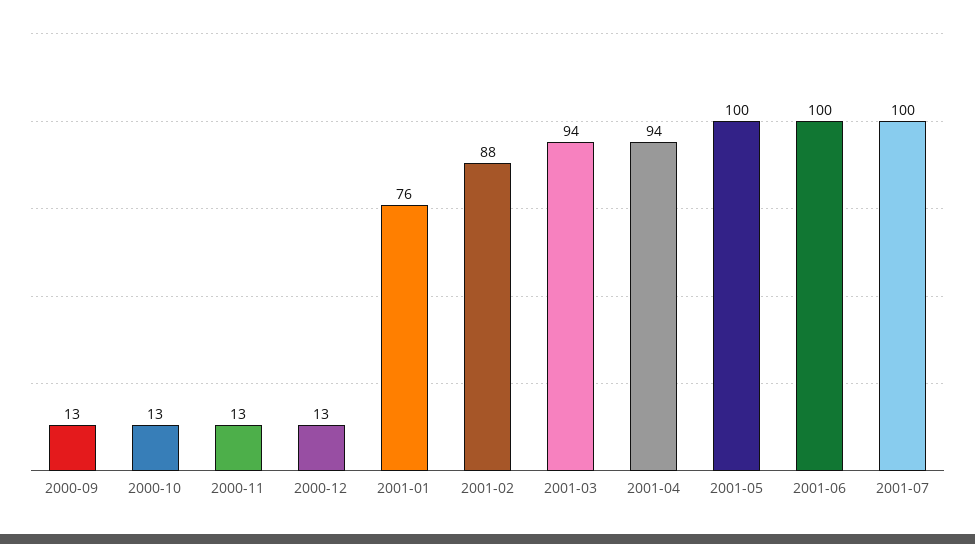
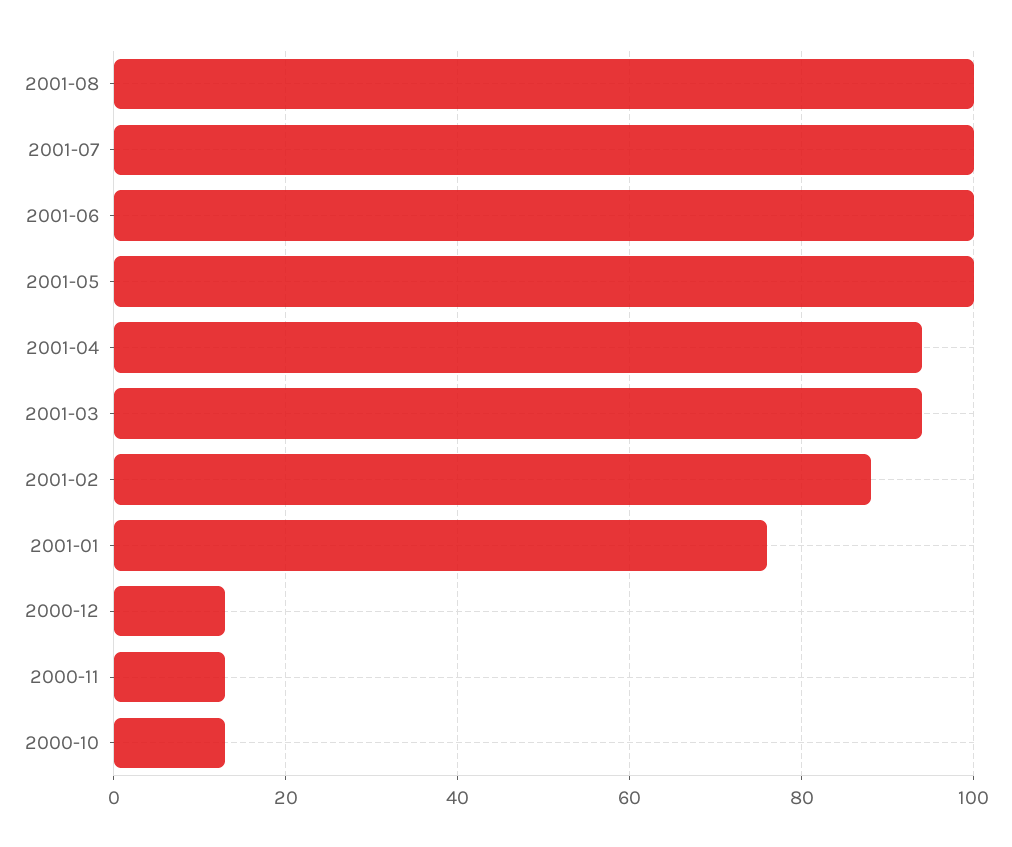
2000-09: 13 -> none
2001-08: none -> 100

